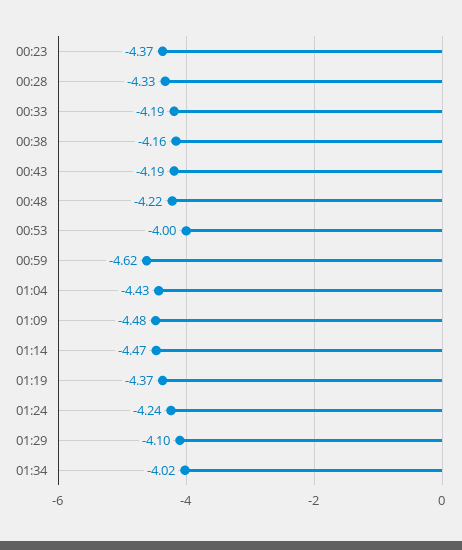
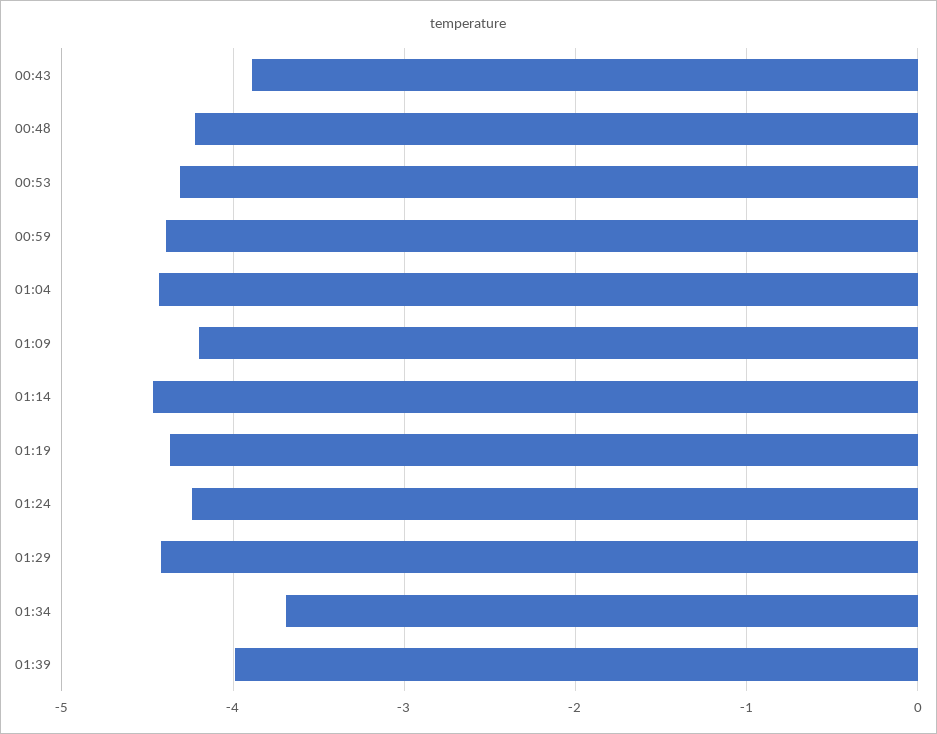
00:23: -4.37 -> none
00:28: -4.33 -> none
00:33: -4.19 -> none
00:38: -4.16 -> none
00:43: -4.19 -> -3.9
00:53: -4 -> -4.3
00:59: -4.62 -> -4.4
01:09: -4.48 -> -4.2
01:29: -4.1 -> -4.4
01:34: -4.02 -> -3.7
01:39: none -> -4

